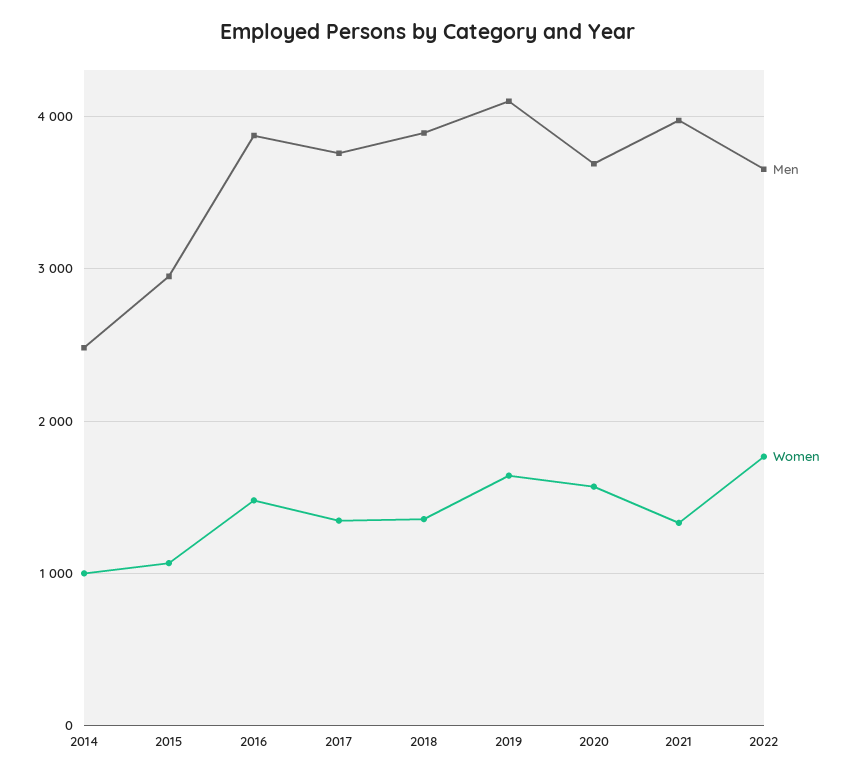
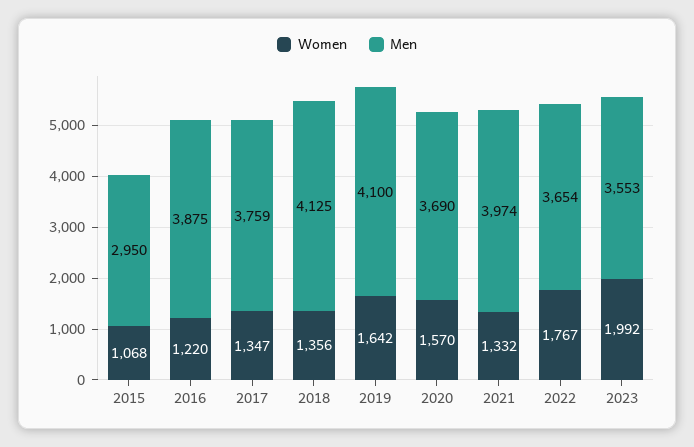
Men, 2014: 2500 -> none
Women, 2014: 1000 -> none
Women, 2016: 1500 -> 1220
Men, 2018: 3900 -> 4125
Women, 2023: none -> 1992
Men, 2023: none -> 3553

